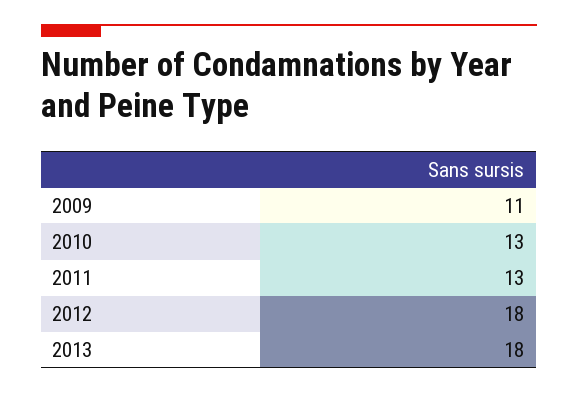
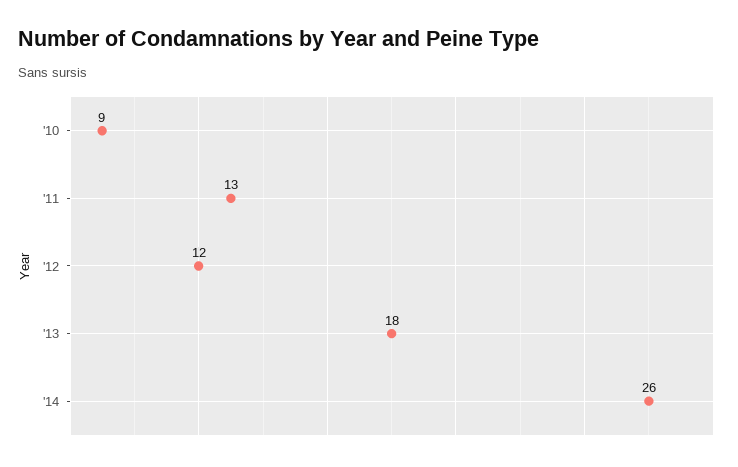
2009: 11 -> none
2010: 13 -> 9
2012: 18 -> 12
'14: none -> 26

